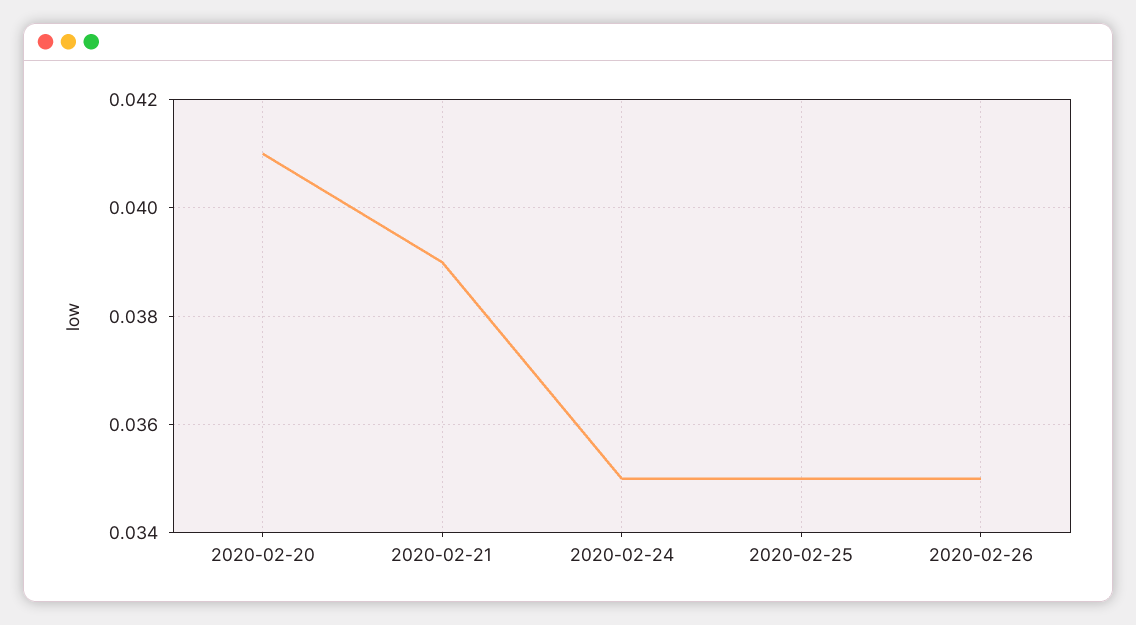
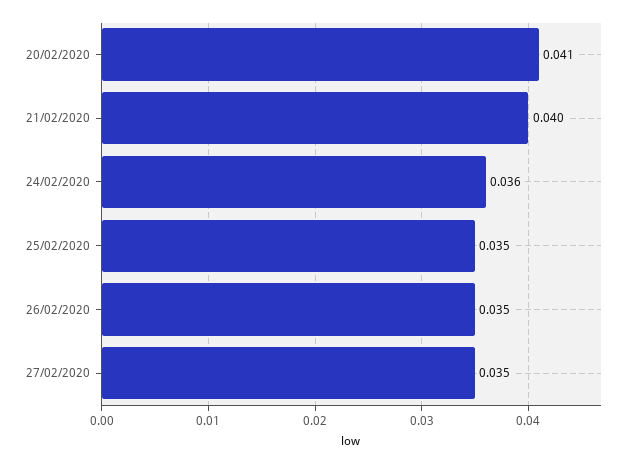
2020-02-21: 0.039 -> 0.04
2020-02-24: 0.035 -> 0.036
27/02/2020: none -> 0.035

